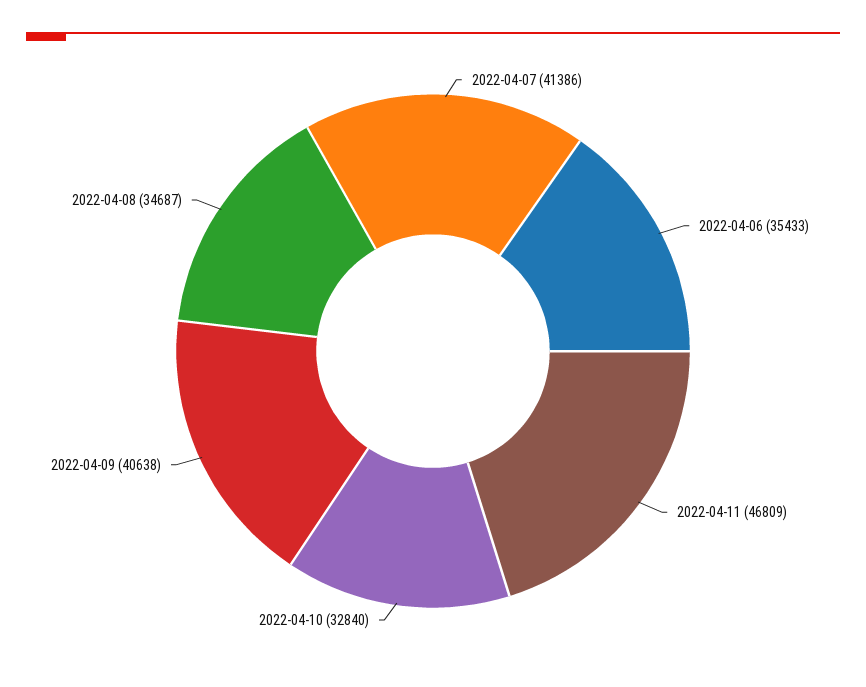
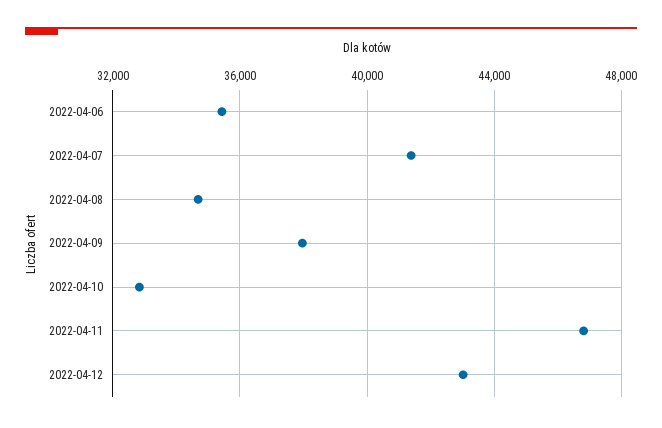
2022-04-09: 40638 -> 38000
2022-04-12: none -> 43000

